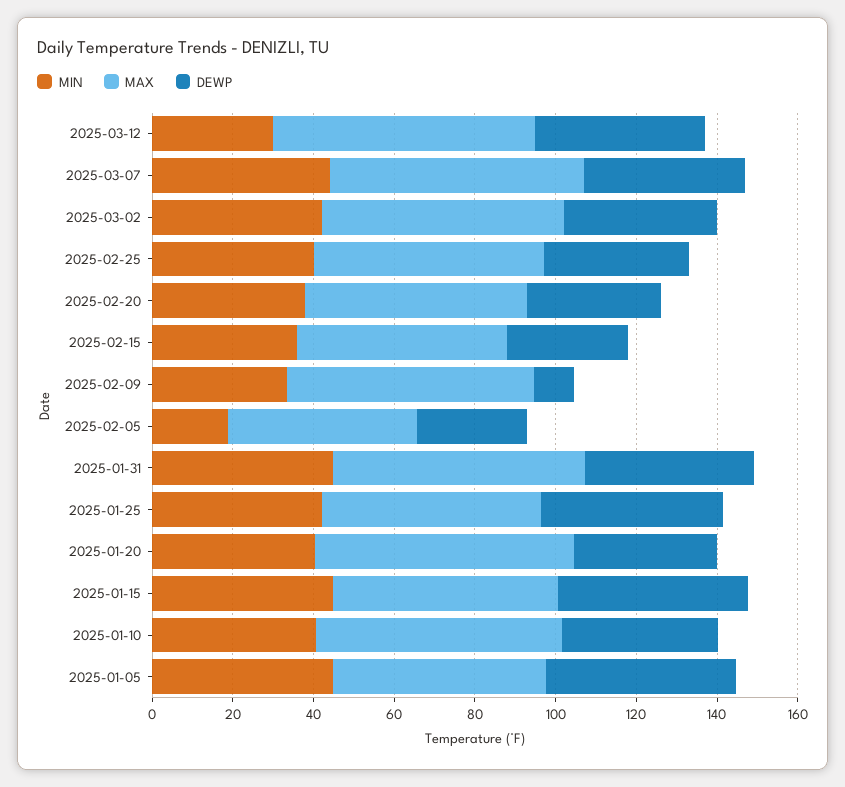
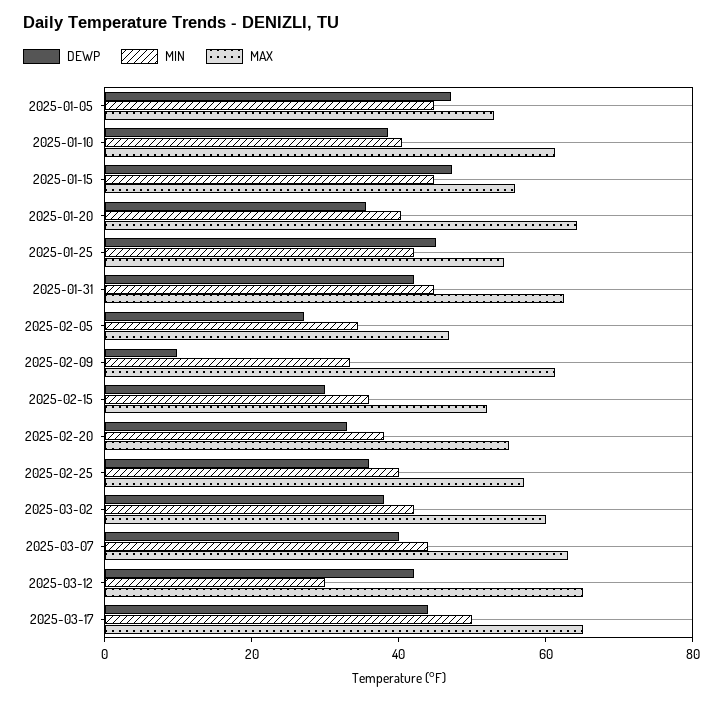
MIN, 2025-02-05: 20 -> 35
DEWP, 2025-03-17: none -> 45
MIN, 2025-03-17: none -> 50
MAX, 2025-03-17: none -> 65

